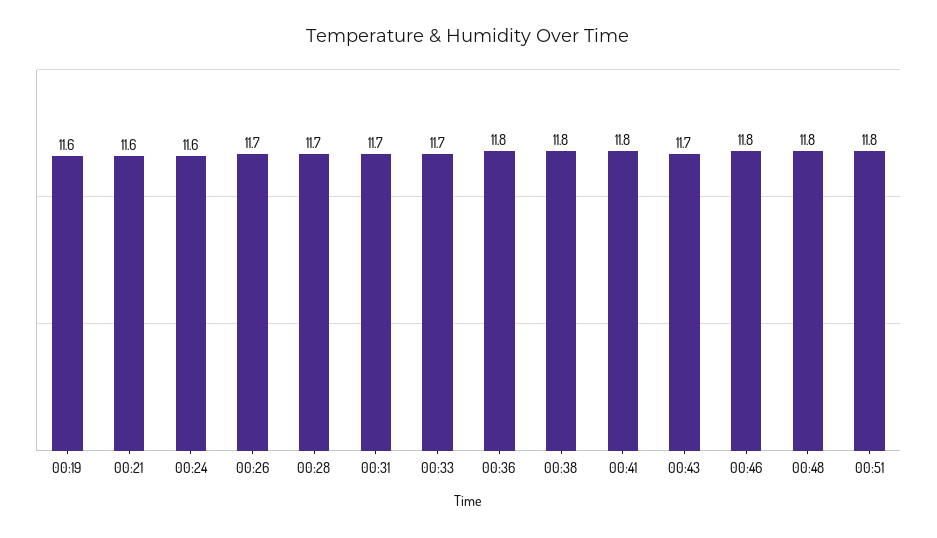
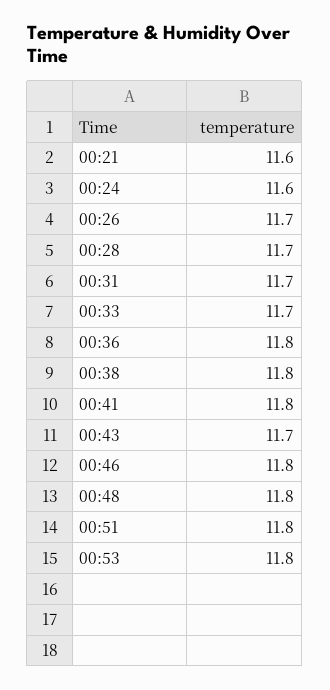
00:19: 11.6 -> none
00:53: none -> 11.8

